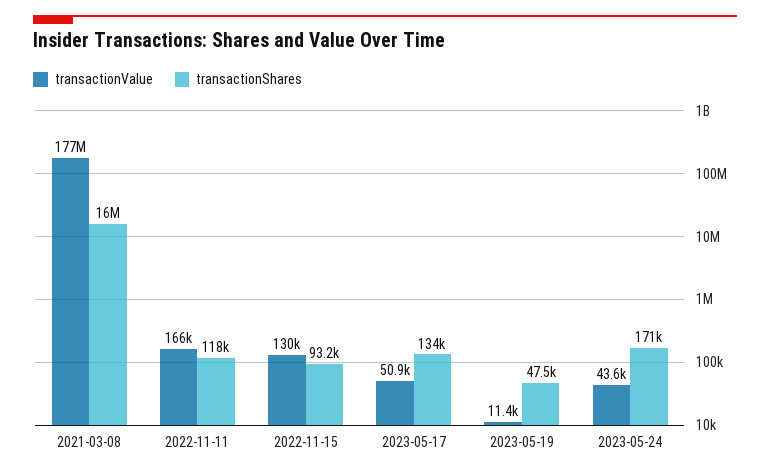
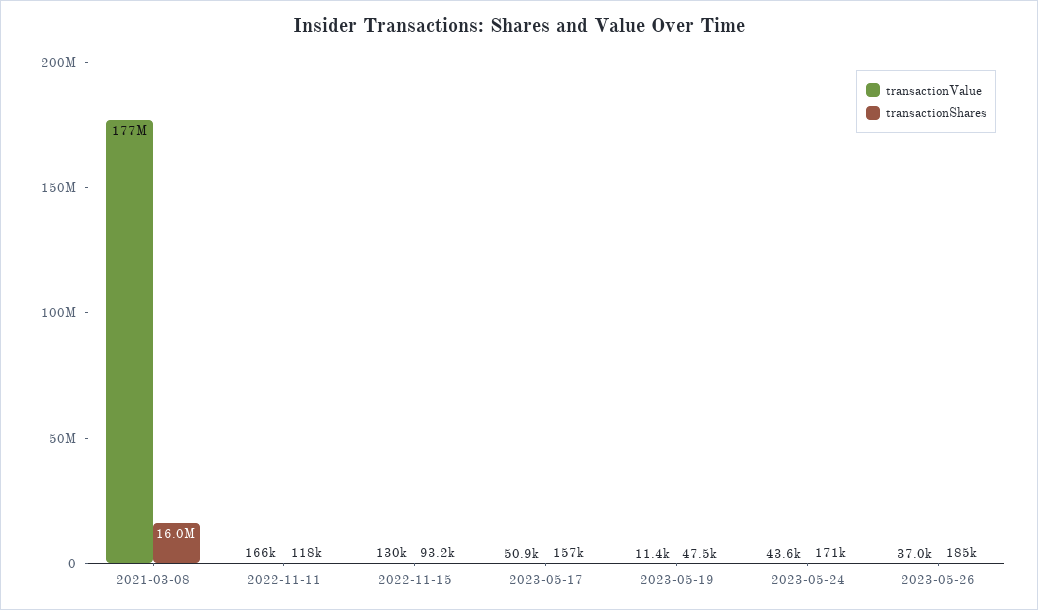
transactionShares, 2023-05-17: 134000 -> 157000
transactionValue, 2023-05-26: none -> 37000
transactionShares, 2023-05-26: none -> 185000

